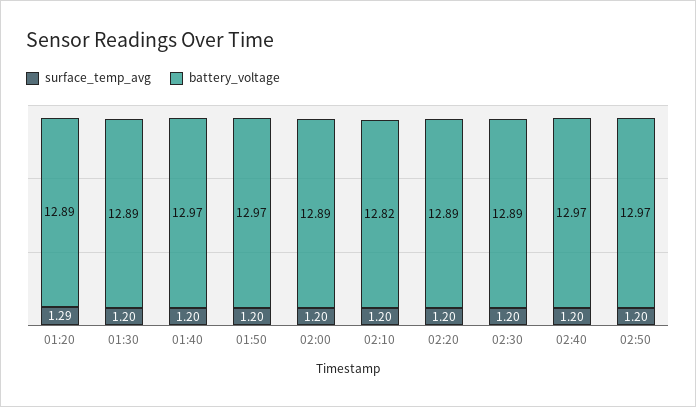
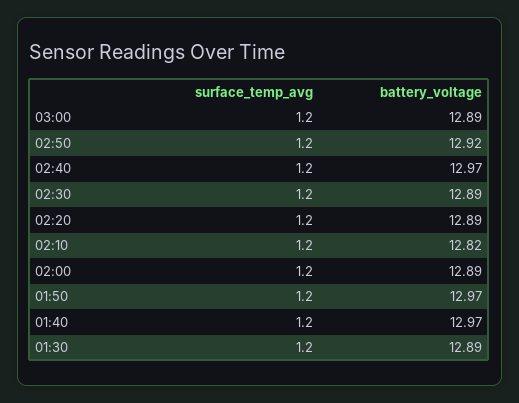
surface_temp_avg, 01:20: 1.29 -> none
battery_voltage, 01:20: 12.89 -> none
battery_voltage, 02:50: 12.97 -> 12.92
surface_temp_avg, 03:00: none -> 1.2
battery_voltage, 03:00: none -> 12.89

